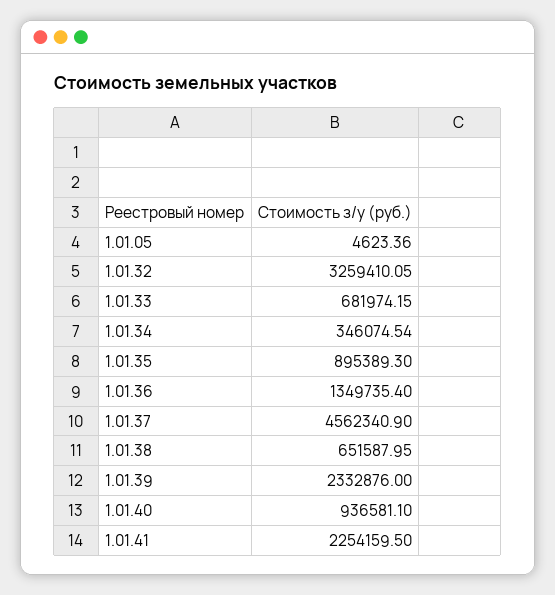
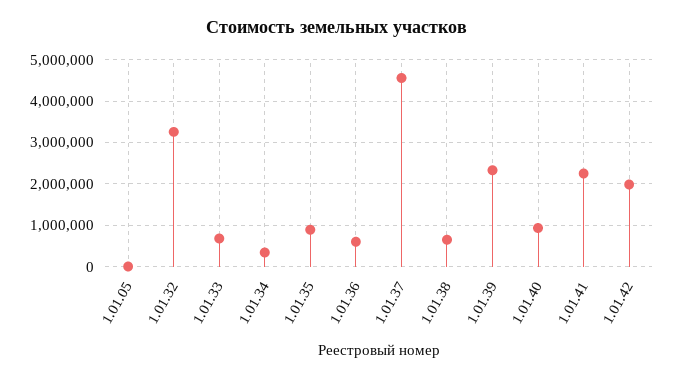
1.01.36: 1349735.4 -> 600000
1.01.42: none -> 2000000

